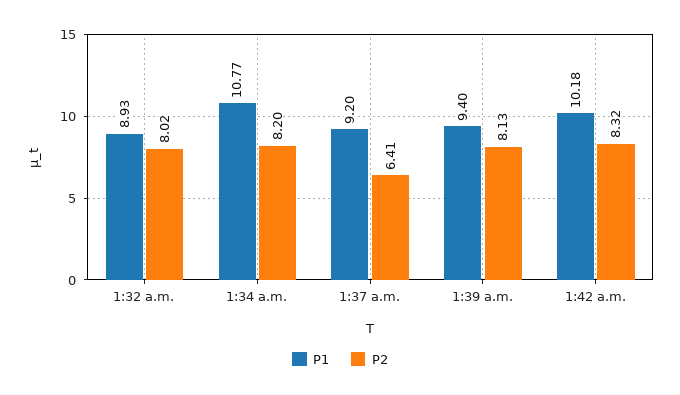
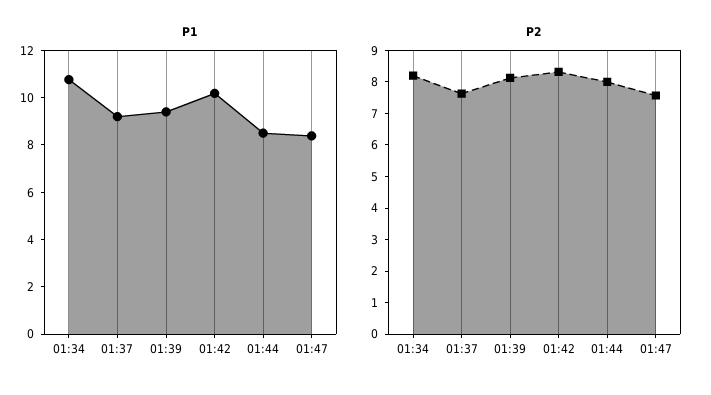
P1, 1:32 a.m.: 8.93 -> none
P2, 1:32 a.m.: 8.02 -> none
P2, 1:37 a.m.: 6.41 -> 7.5
P1, 01:44: none -> 8.5
P1, 01:47: none -> 8.5
P2, 01:44: none -> 8
P2, 01:47: none -> 7.5

